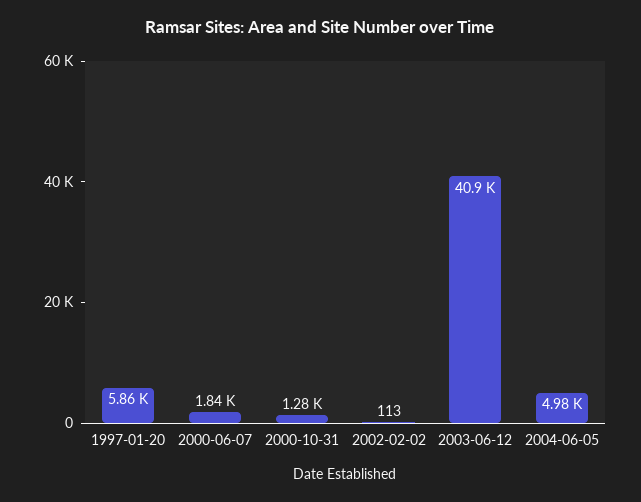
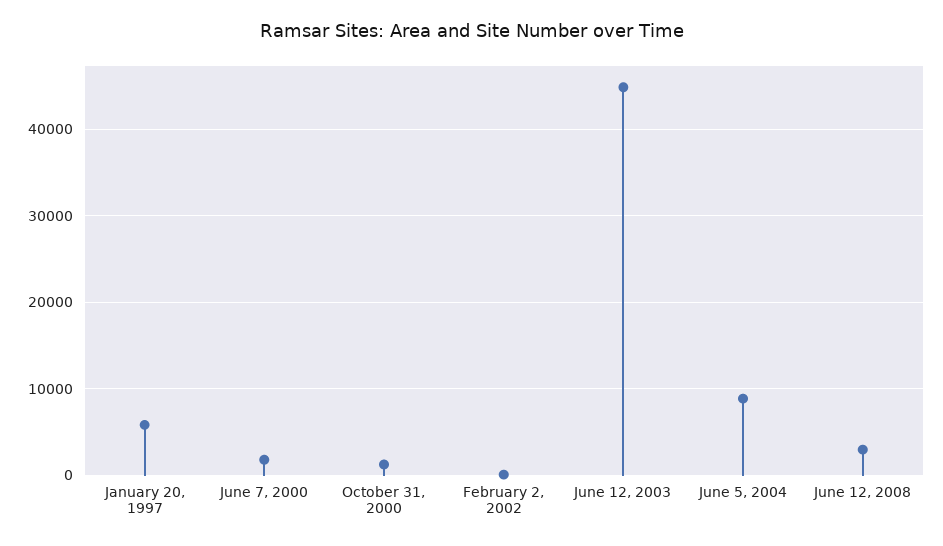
2003-06-12: 40900 -> 45000
2004-06-05: 4980 -> 9000
June 12, 2008: none -> 3000

